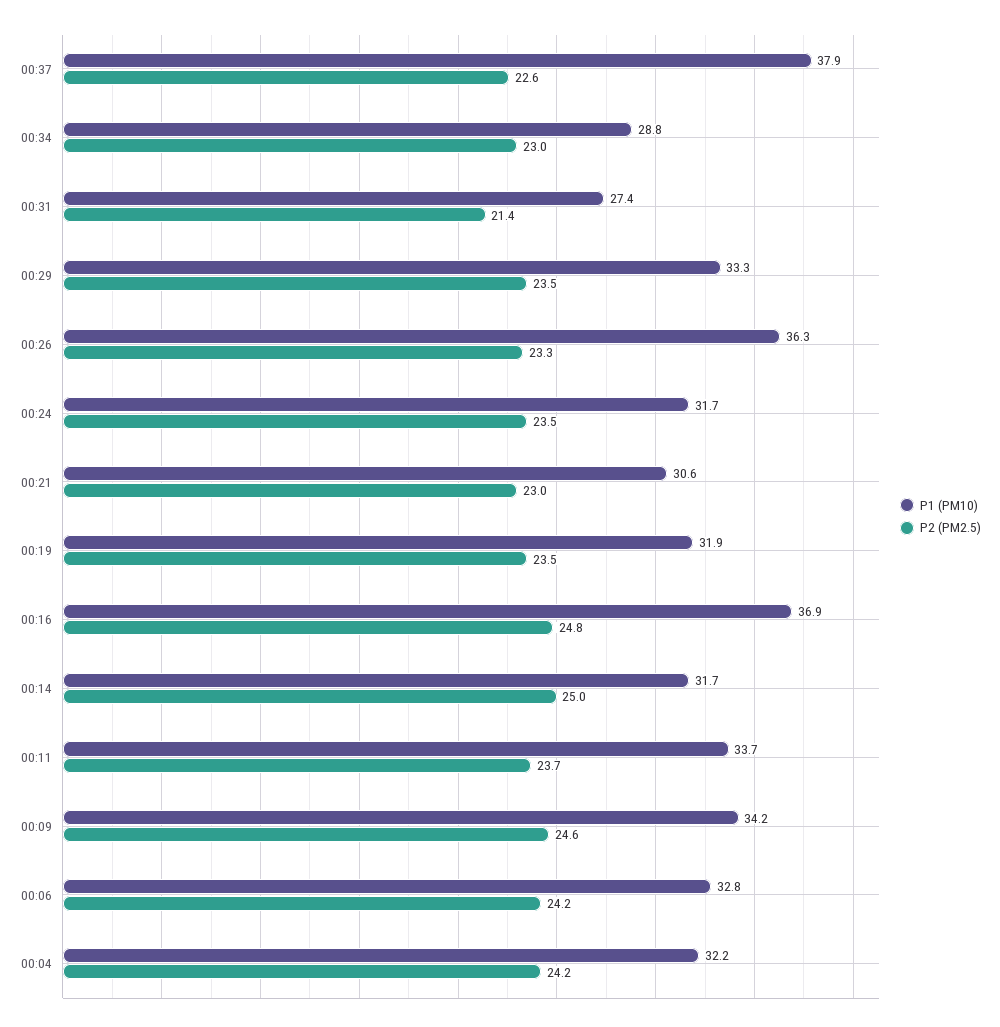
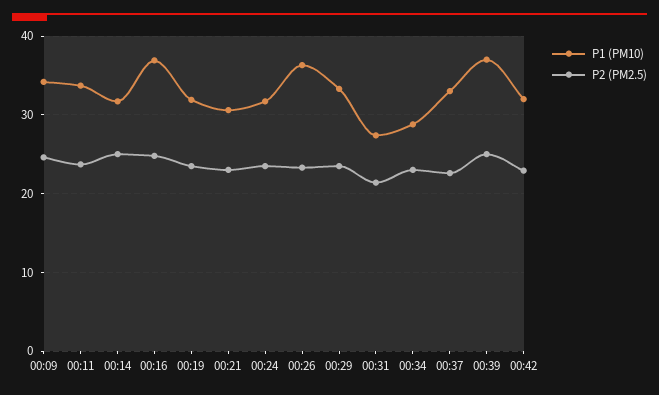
P1 (PM10), 00:37: 37.9 -> 33
P1 (PM10), 00:06: 32.8 -> none
P2 (PM2.5), 00:06: 24.2 -> none
P1 (PM10), 00:04: 32.2 -> none
P2 (PM2.5), 00:04: 24.2 -> none
P1 (PM10), 00:39: none -> 37
P2 (PM2.5), 00:39: none -> 25
P1 (PM10), 00:42: none -> 32
P2 (PM2.5), 00:42: none -> 23

